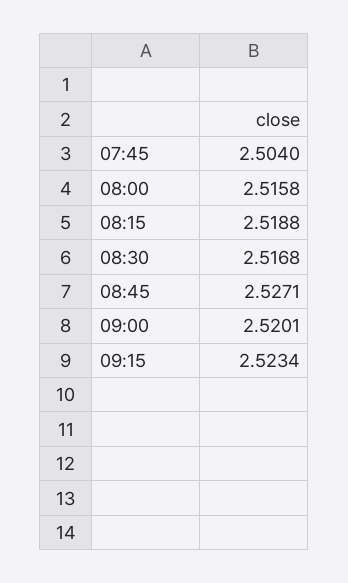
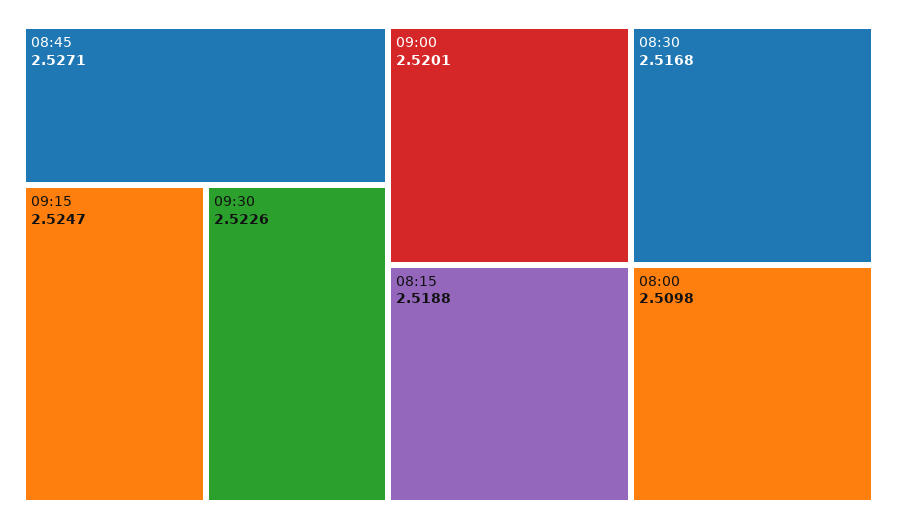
07:45: 2.504 -> none
08:00: 2.5158 -> 2.5098
09:15: 2.5234 -> 2.5247
09:30: none -> 2.5226

